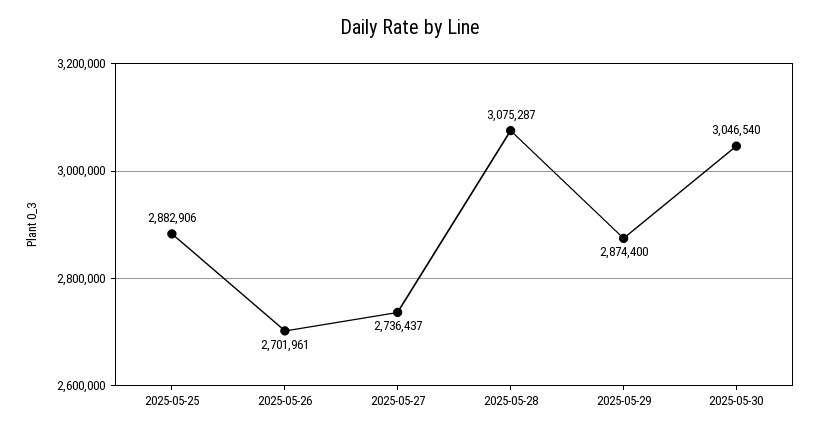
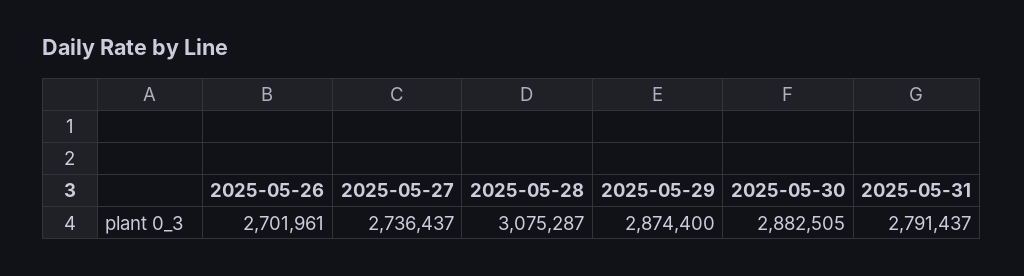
2025-05-25: 2882906 -> none
2025-05-30: 3046540 -> 2882505
2025-05-31: none -> 2791437

